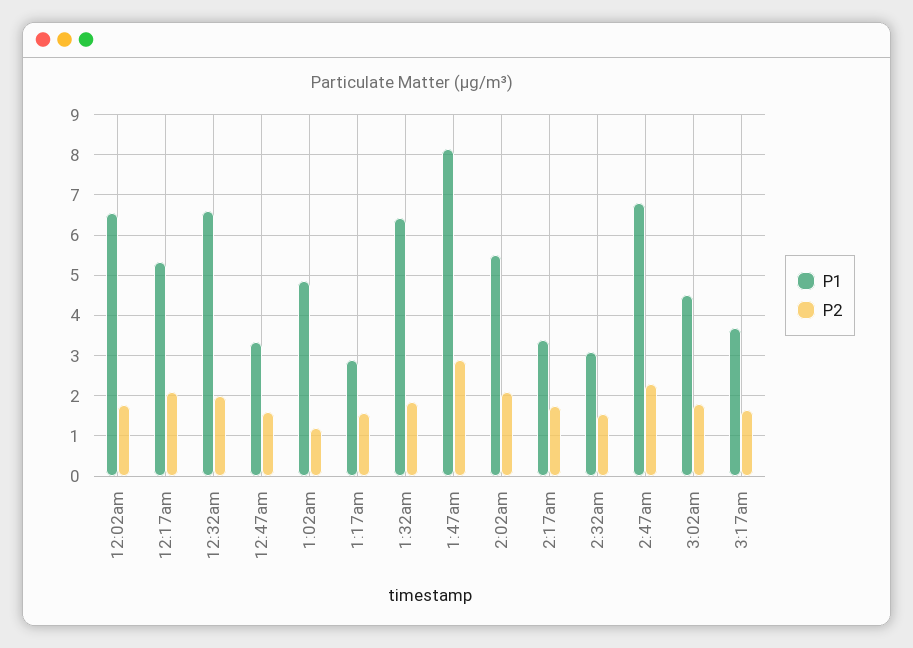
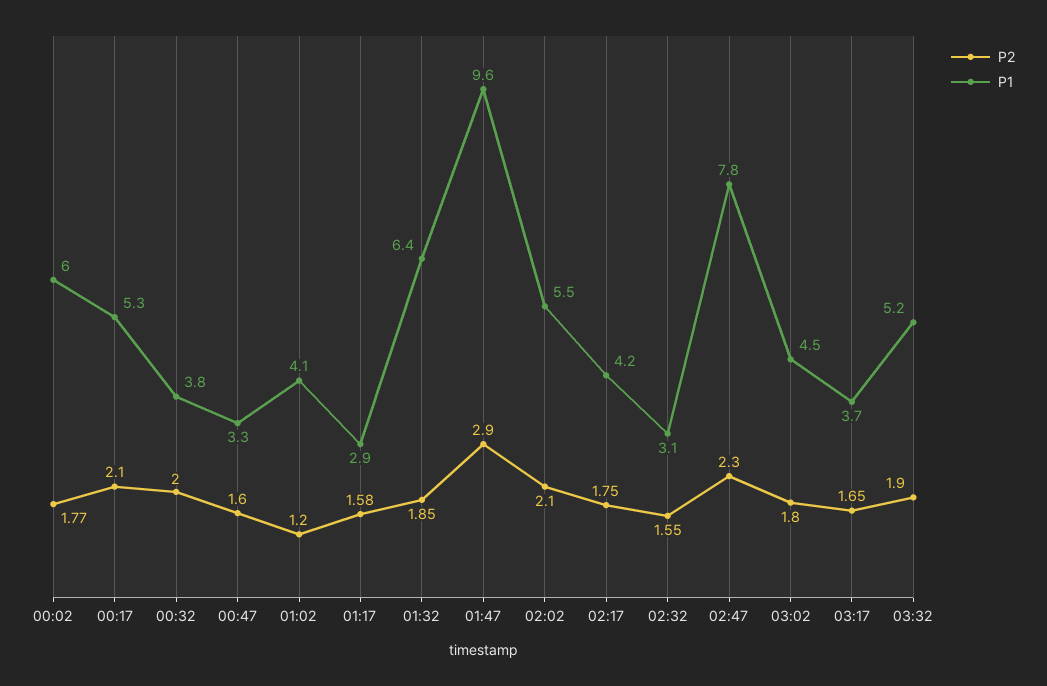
P1, 12:02am: 6.6 -> 6
P1, 12:32am: 6.6 -> 3.8
P1, 1:02am: 4.8 -> 4.1
P1, 1:47am: 8.2 -> 9.6
P1, 2:17am: 3.4 -> 4.2
P1, 2:47am: 6.8 -> 7.8
P2, 03:32: none -> 1.9
P1, 03:32: none -> 5.2

